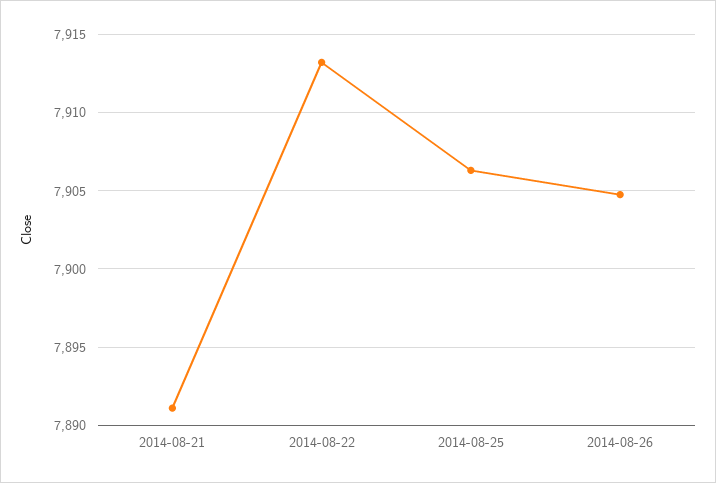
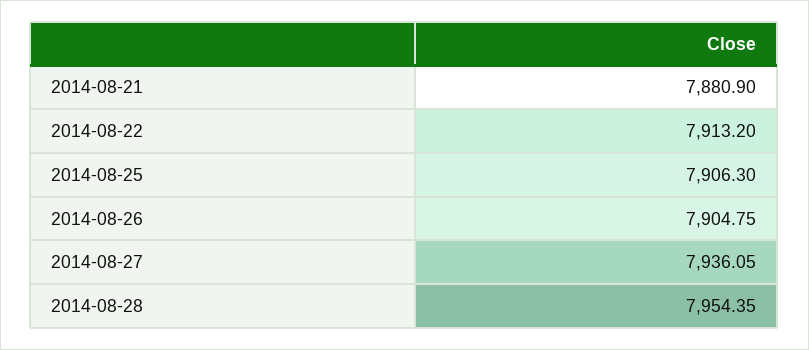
2014-08-21: 7891 -> 7880.9
2014-08-27: none -> 7936.05
2014-08-28: none -> 7954.35

